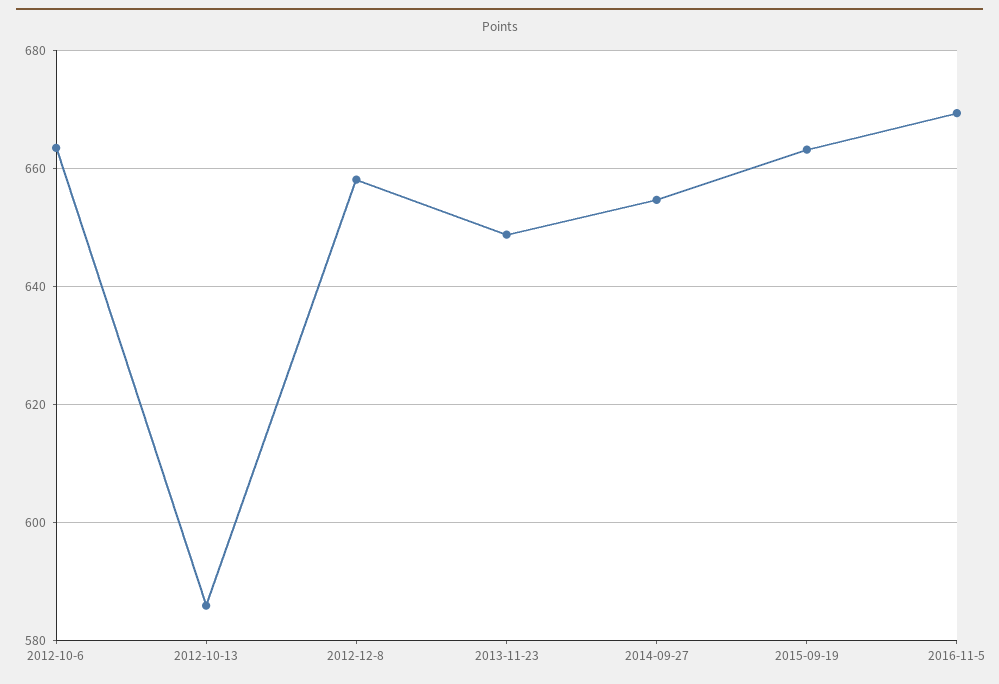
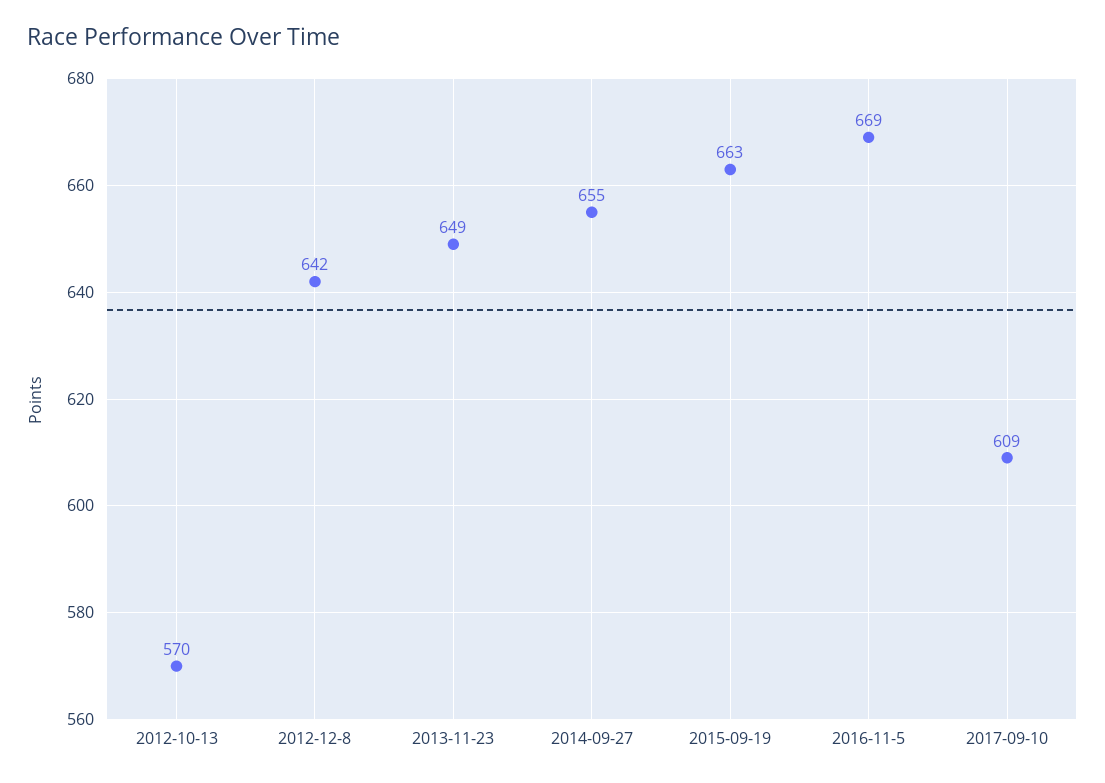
2012-10-6: 664 -> none
2012-10-13: 586 -> 570
2012-12-8: 658 -> 642
2017-09-10: none -> 609

